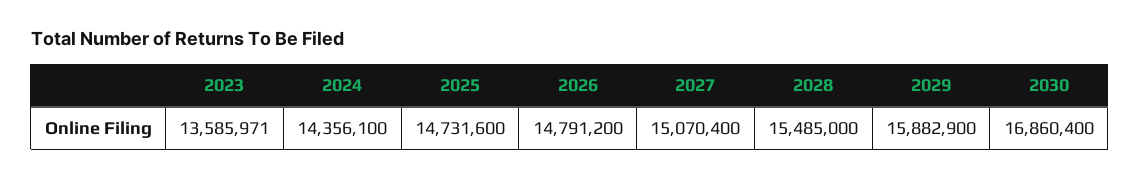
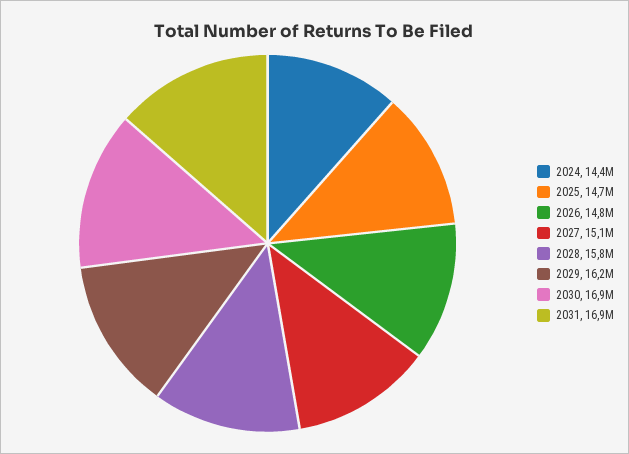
2023: 13585971 -> none
2028: 15485000 -> 15800000
2029: 15882900 -> 16200000
2031: none -> 16900000

